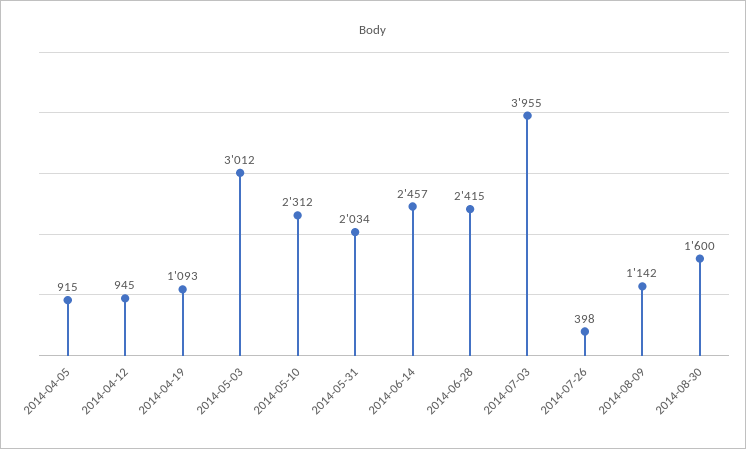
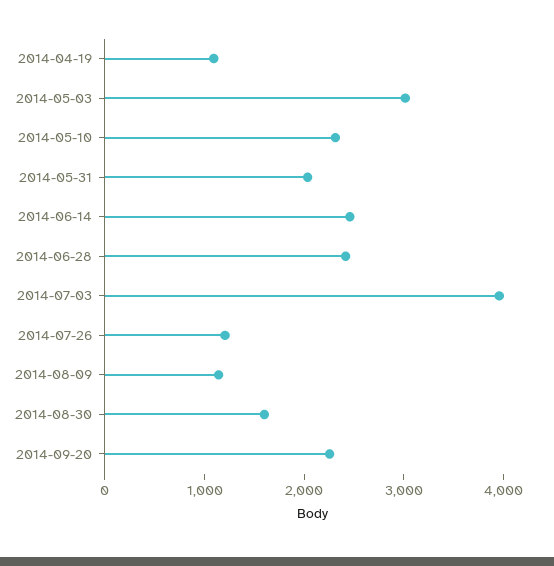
2014-04-05: 915 -> none
2014-04-12: 945 -> none
2014-07-26: 398 -> 1200
2014-09-20: none -> 2200

